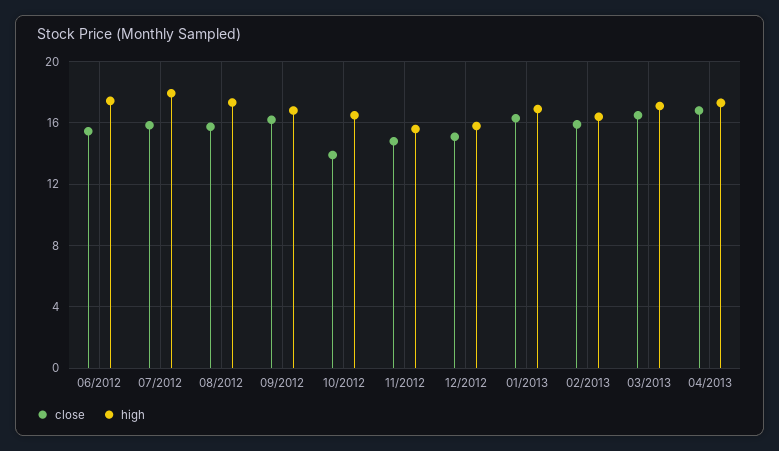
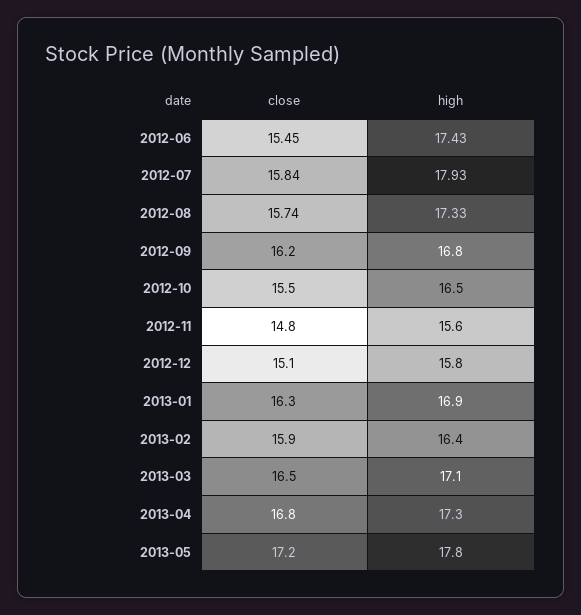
close, 10/2012: 14 -> 15.5
close, 2013-05: none -> 17.2
high, 2013-05: none -> 17.8

